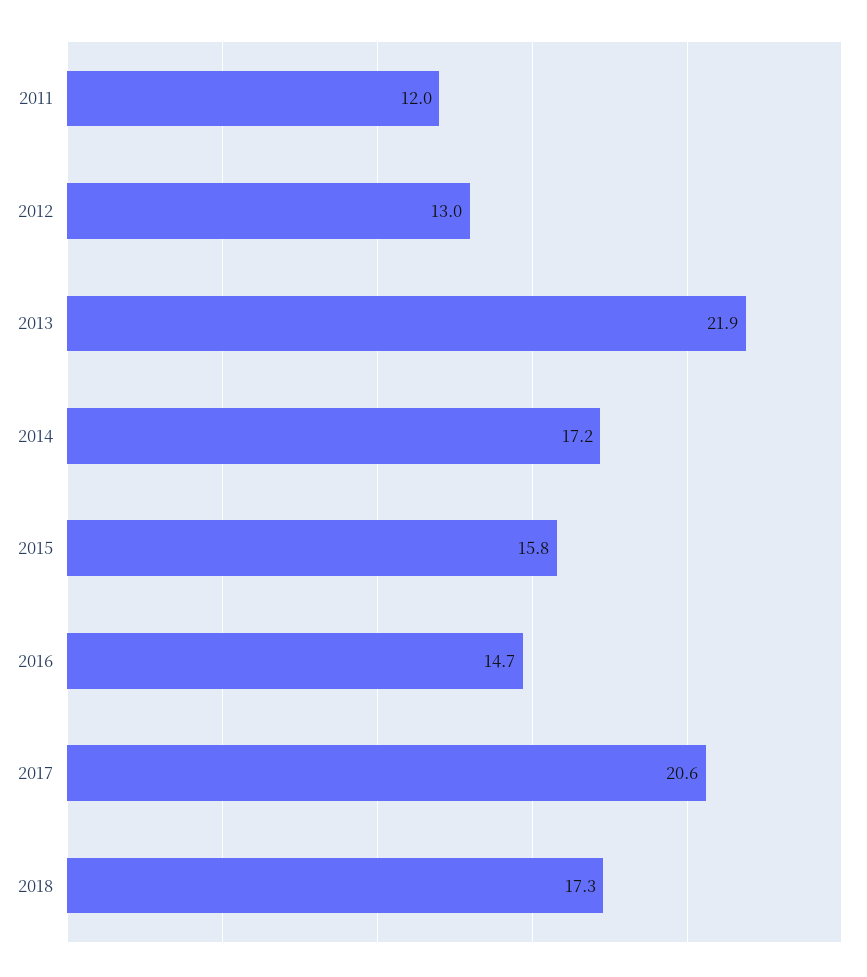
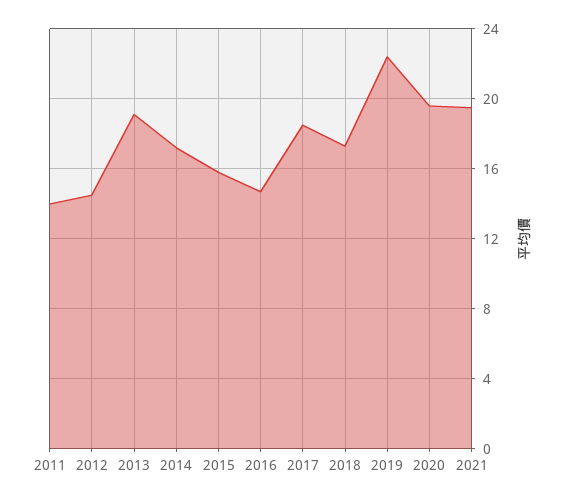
2011: 12 -> 14
2012: 13 -> 14.5
2013: 21.9 -> 19
2017: 20.6 -> 18.5
2019: none -> 22.5
2020: none -> 19.5
2021: none -> 19.5

